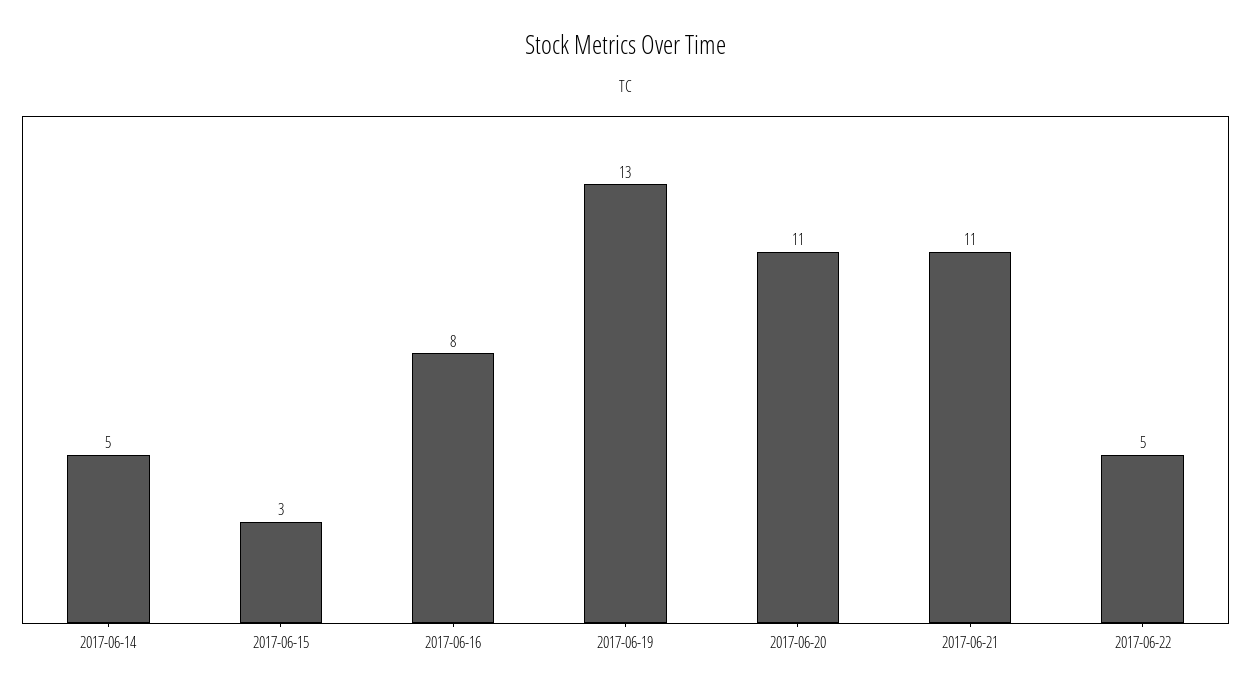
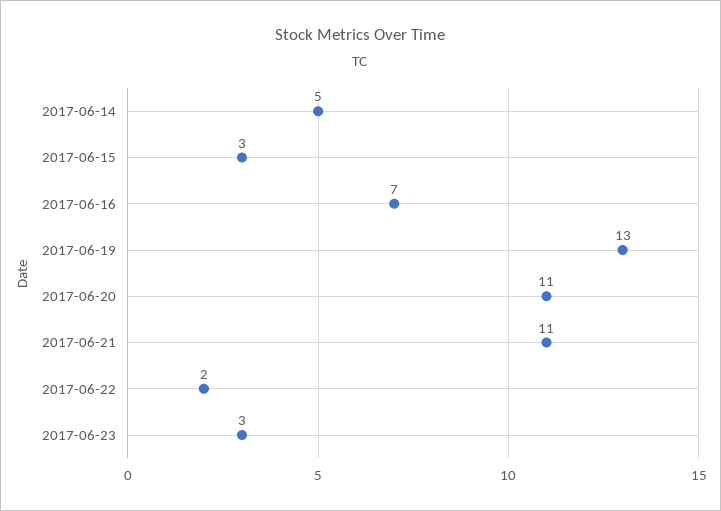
2017-06-16: 8 -> 7
2017-06-22: 5 -> 2
2017-06-23: none -> 3

